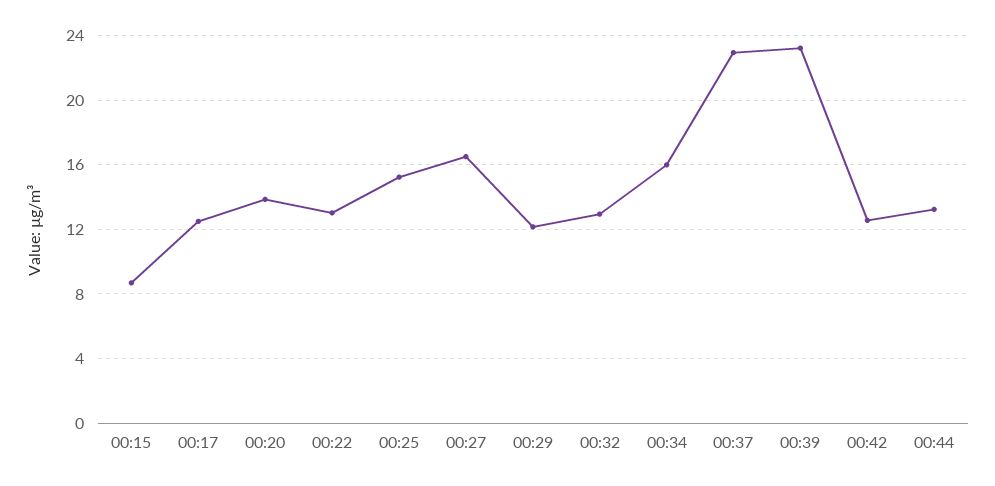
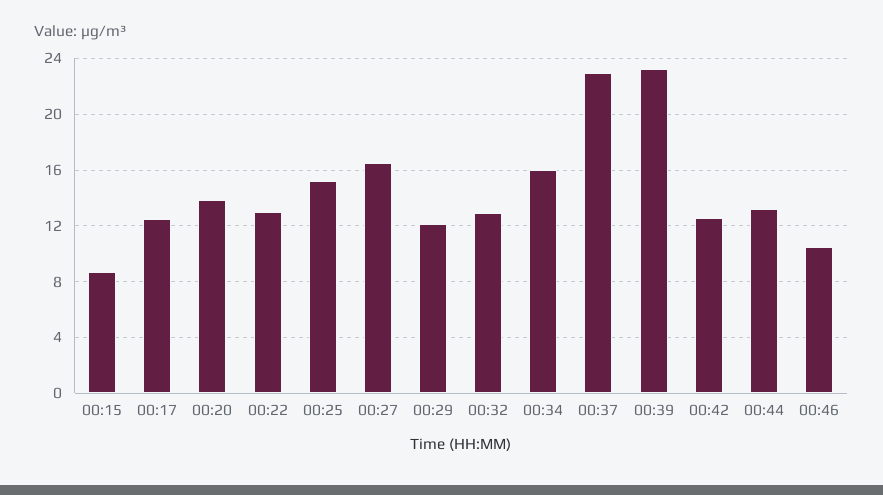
00:46: none -> 10.5

